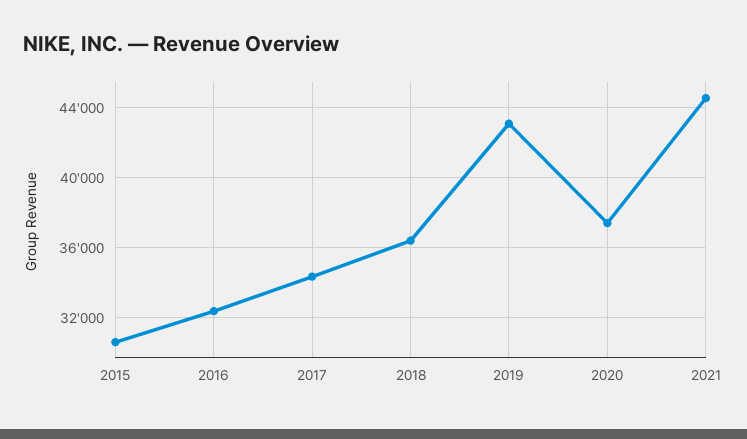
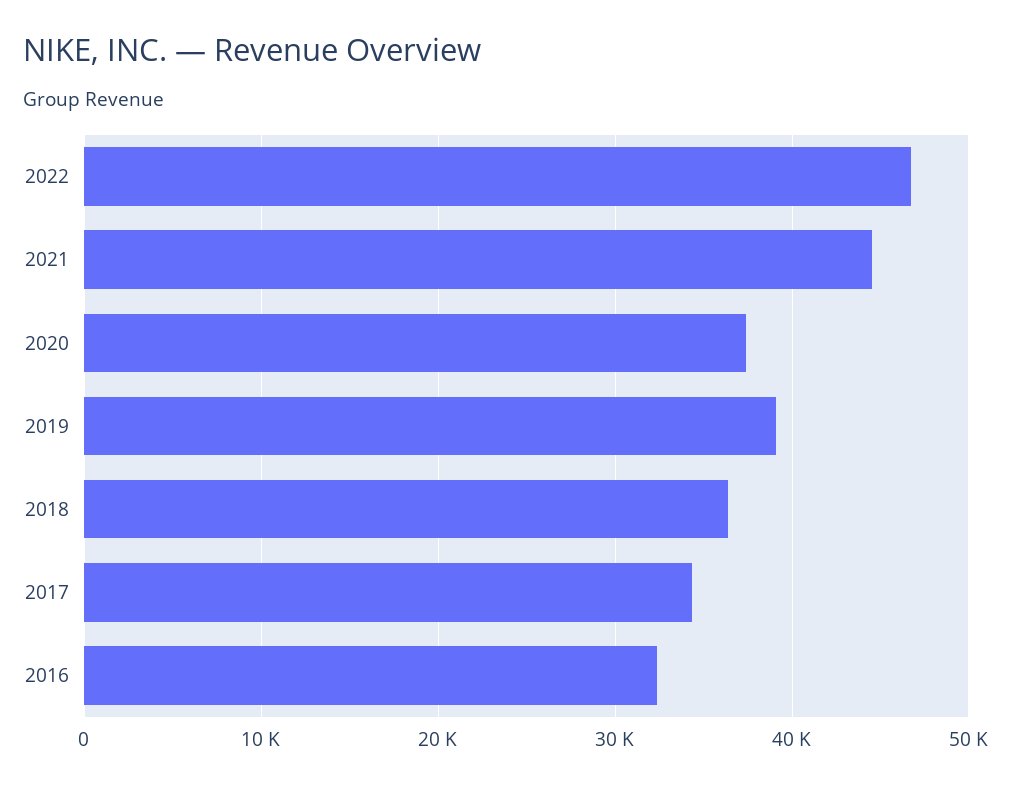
2015: 30500 -> none
2019: 43000 -> 39000
2022: none -> 47000

